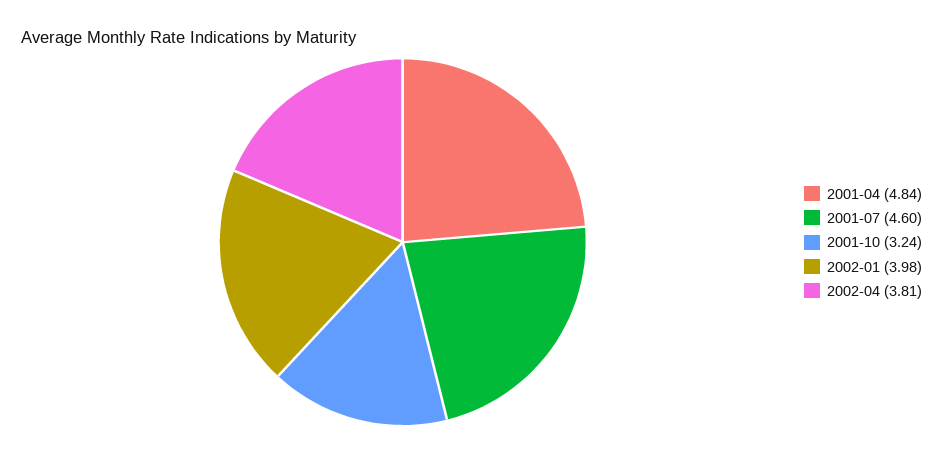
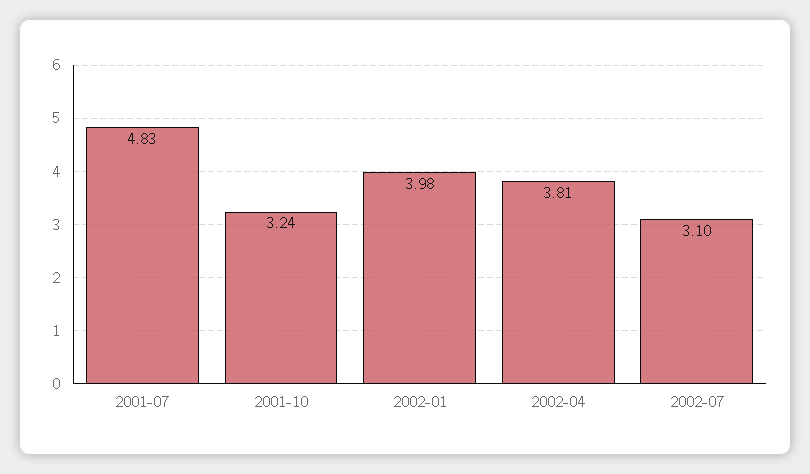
2001-04: 4.84 -> none
2001-07: 4.6 -> 4.83
2002-07: none -> 3.1

